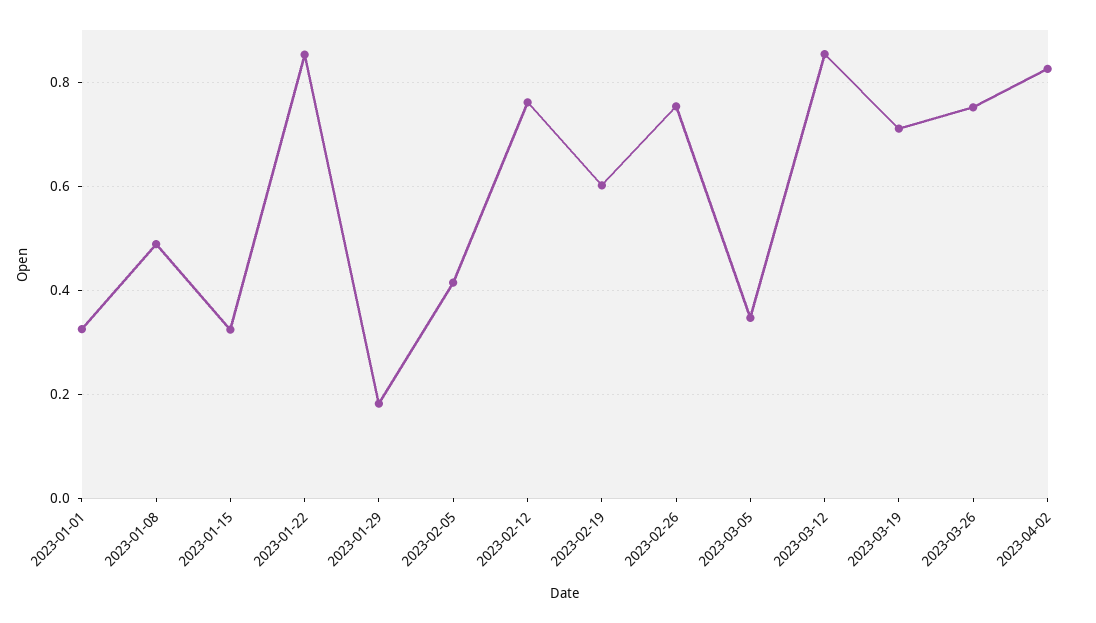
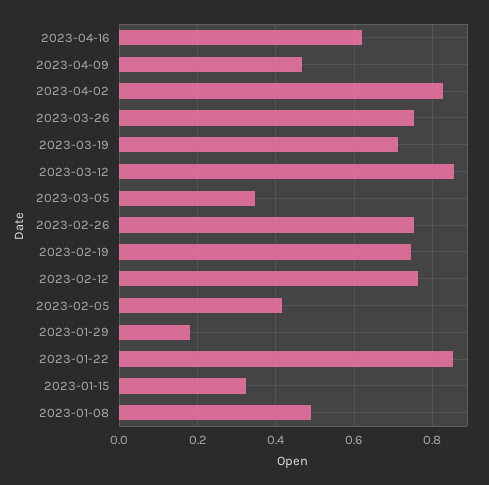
2023-01-01: 0.32 -> none
2023-02-19: 0.6 -> 0.74
2023-04-16: none -> 0.62
2023-04-09: none -> 0.46

